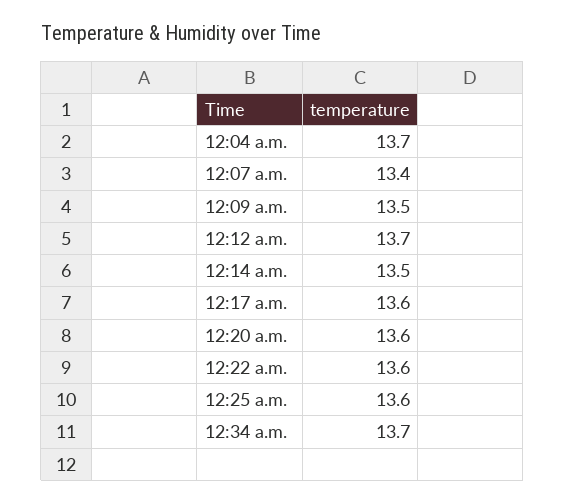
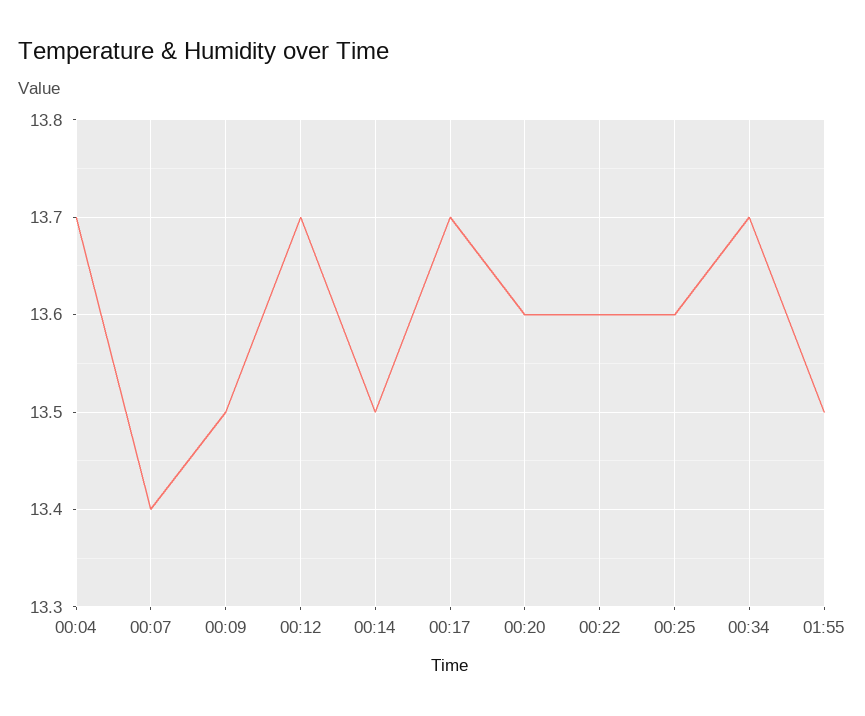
12:17 a.m.: 13.6 -> 13.7
01:55: none -> 13.5

